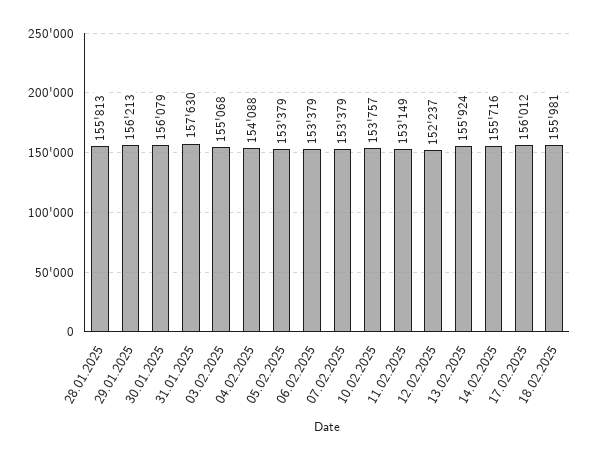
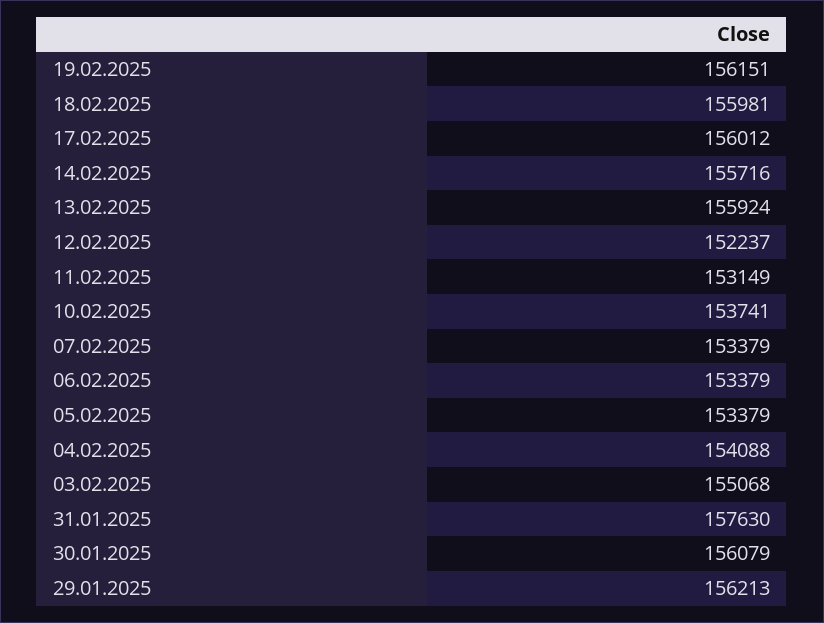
28.01.2025: 155813 -> none
10.02.2025: 153757 -> 153741
19.02.2025: none -> 156151

